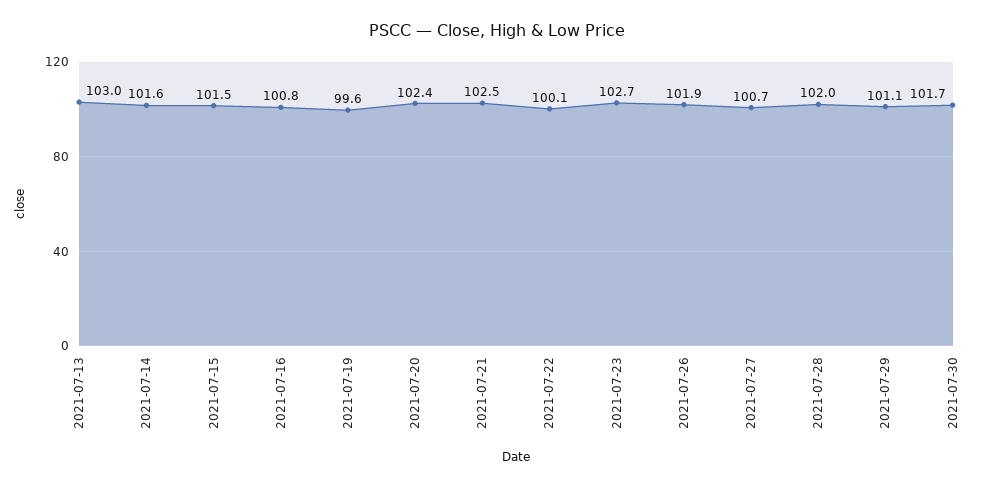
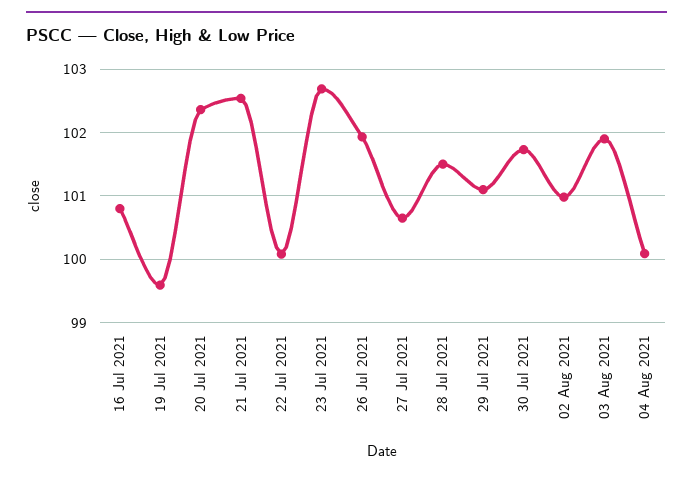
2021-07-13: 103 -> none
2021-07-14: 101.6 -> none
2021-07-15: 101.5 -> none
2021-07-28: 102 -> 101.5
02 Aug 2021: none -> 101
03 Aug 2021: none -> 101.9
04 Aug 2021: none -> 100.1

